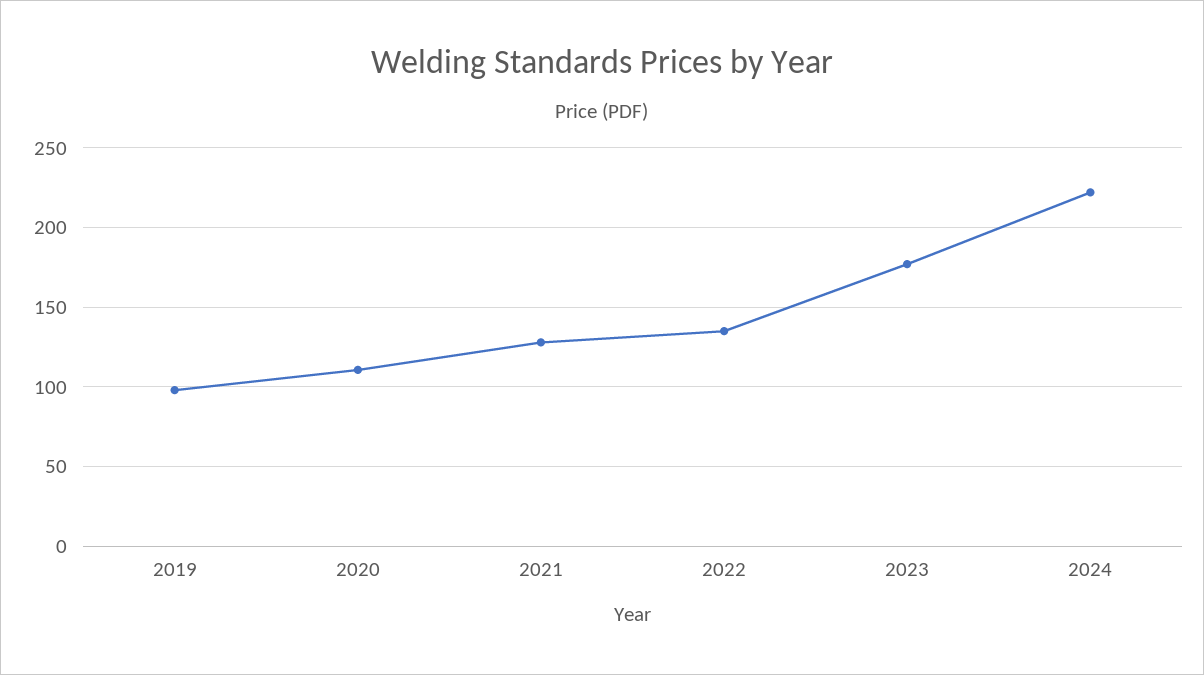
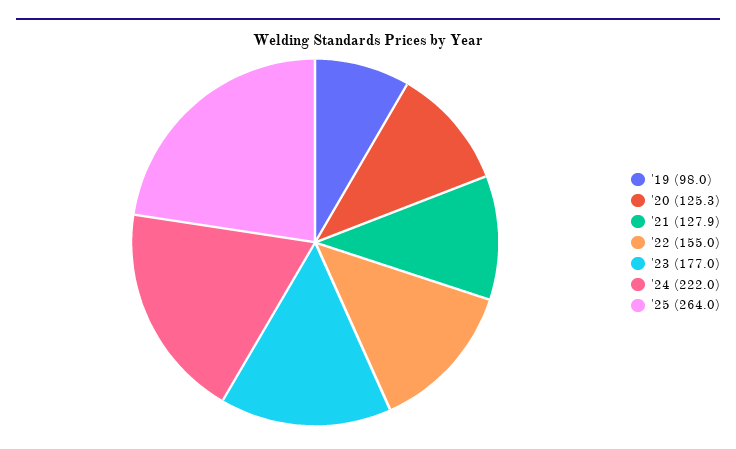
2020: 110 -> 125.3
2022: 135 -> 155
'25: none -> 264

